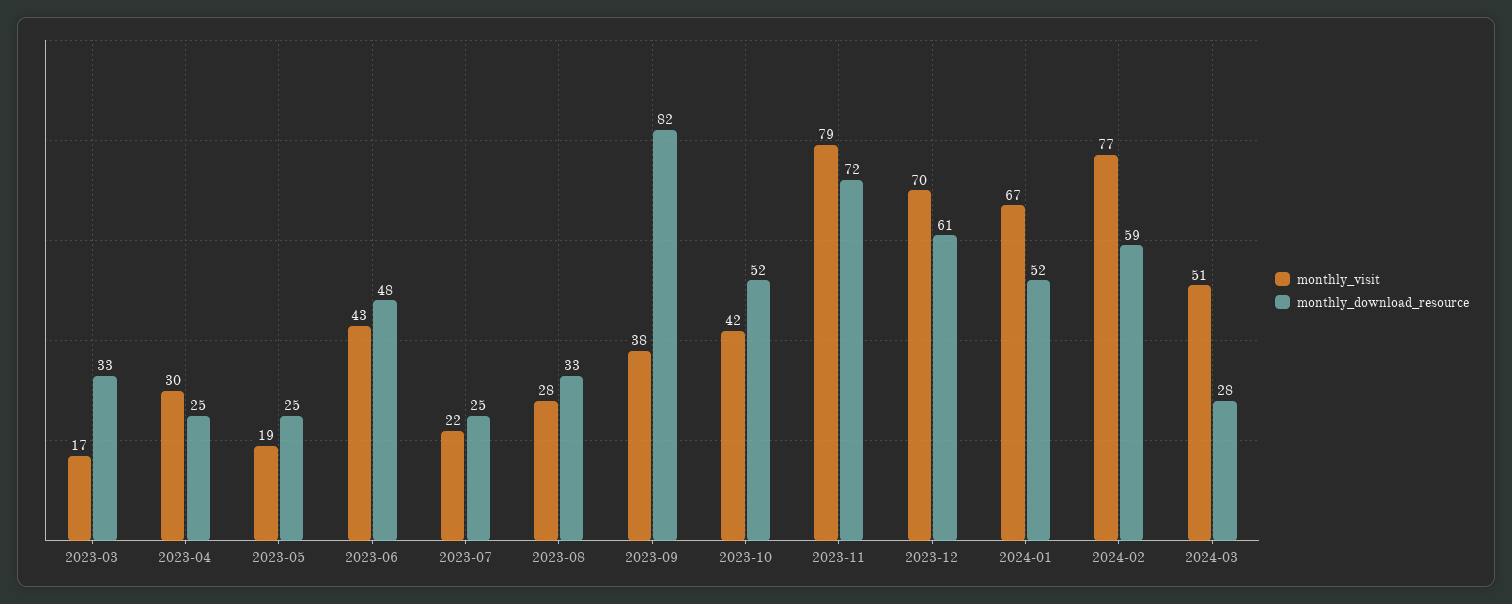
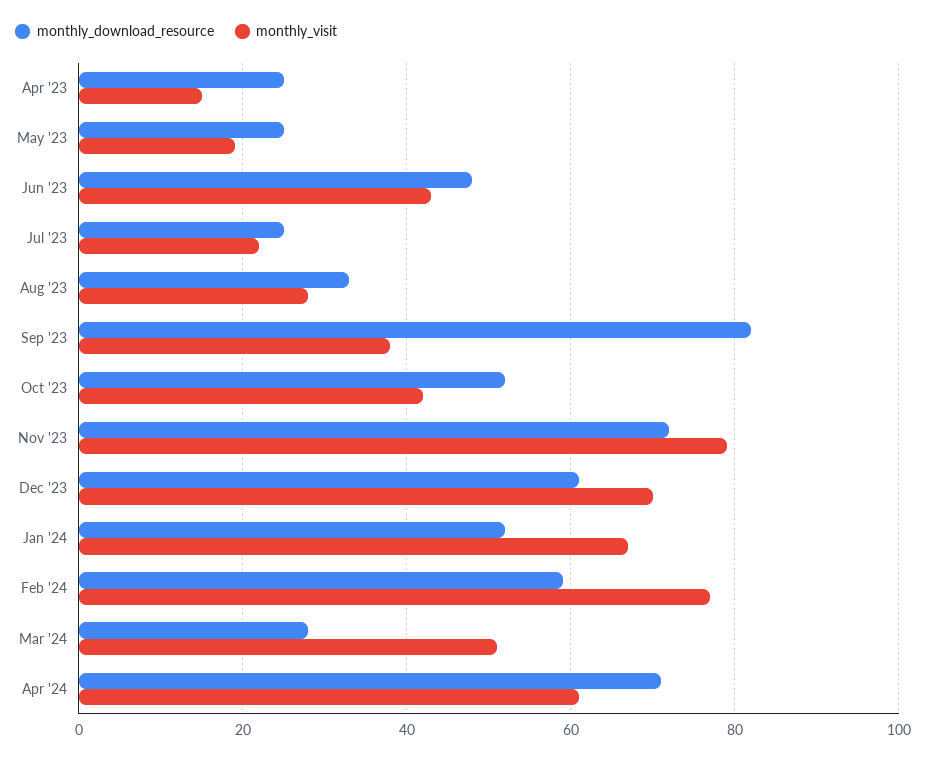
monthly_visit, 2023-03: 17 -> none
monthly_download_resource, 2023-03: 33 -> none
monthly_visit, 2023-04: 30 -> 15
monthly_download_resource, Apr '24: none -> 70
monthly_visit, Apr '24: none -> 60

